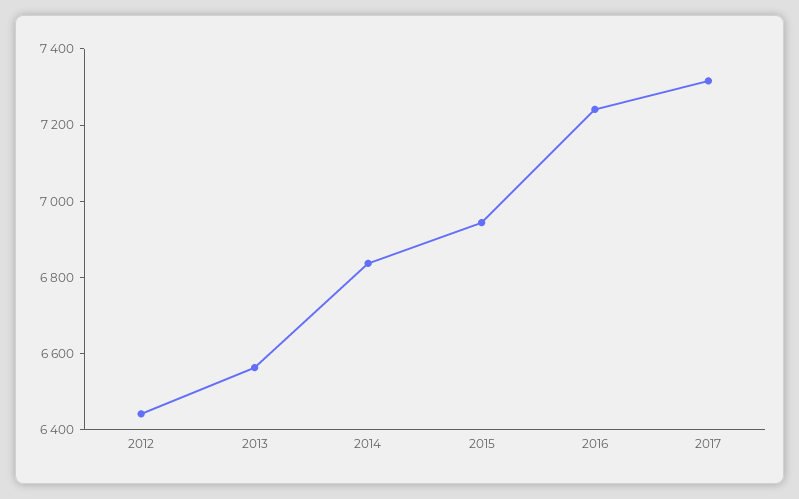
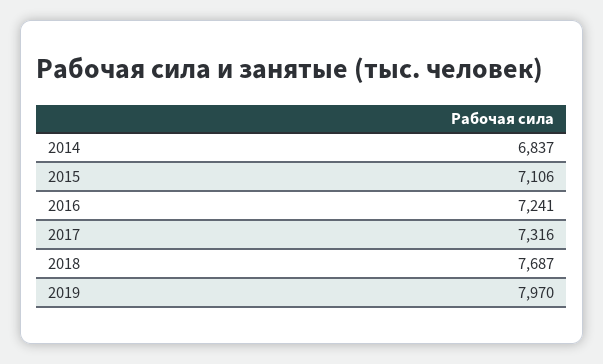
2012: 6450 -> none
2013: 6550 -> none
2015: 6950 -> 7106
2018: none -> 7687
2019: none -> 7970

